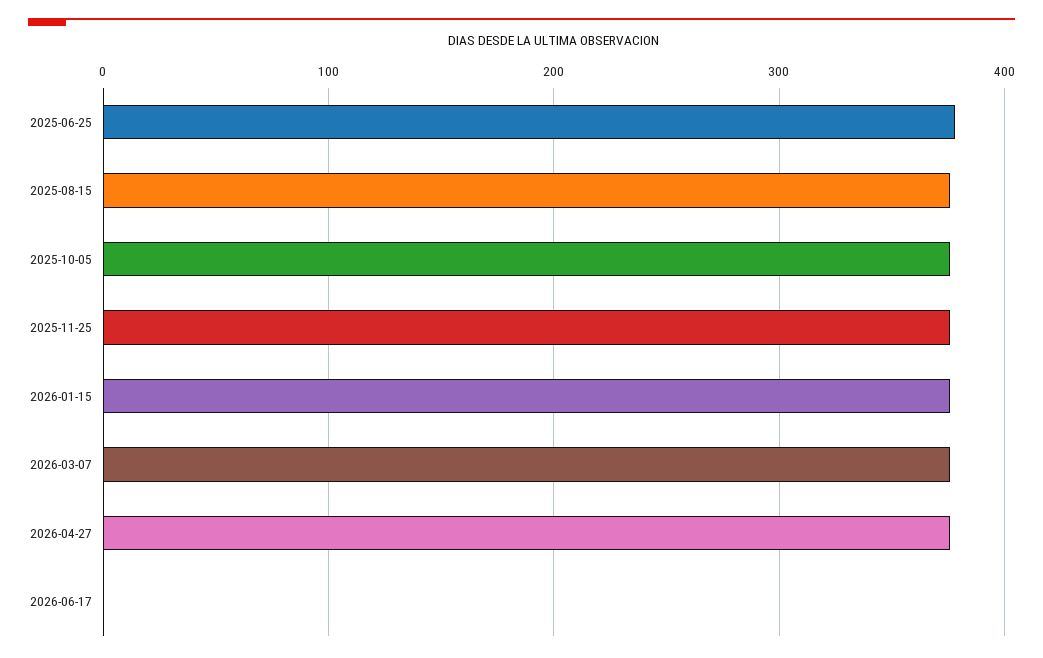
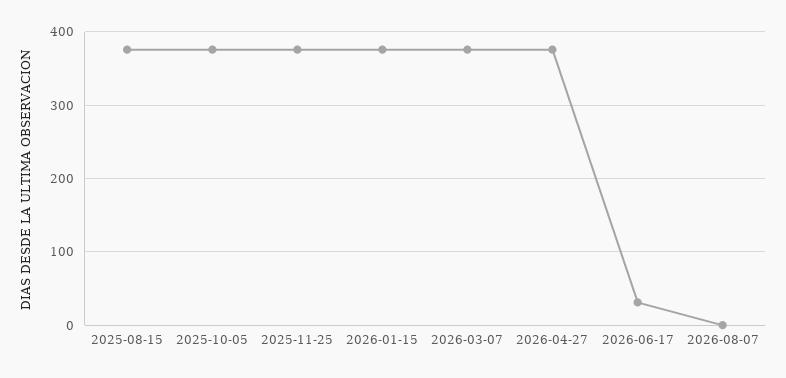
2025-06-25: 380 -> none
2026-06-17: 0 -> 30
2026-08-07: none -> 0

